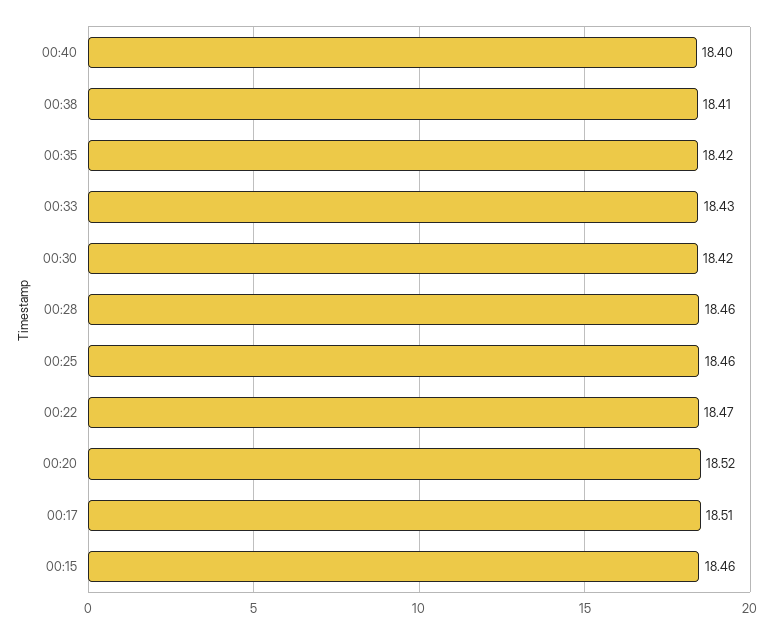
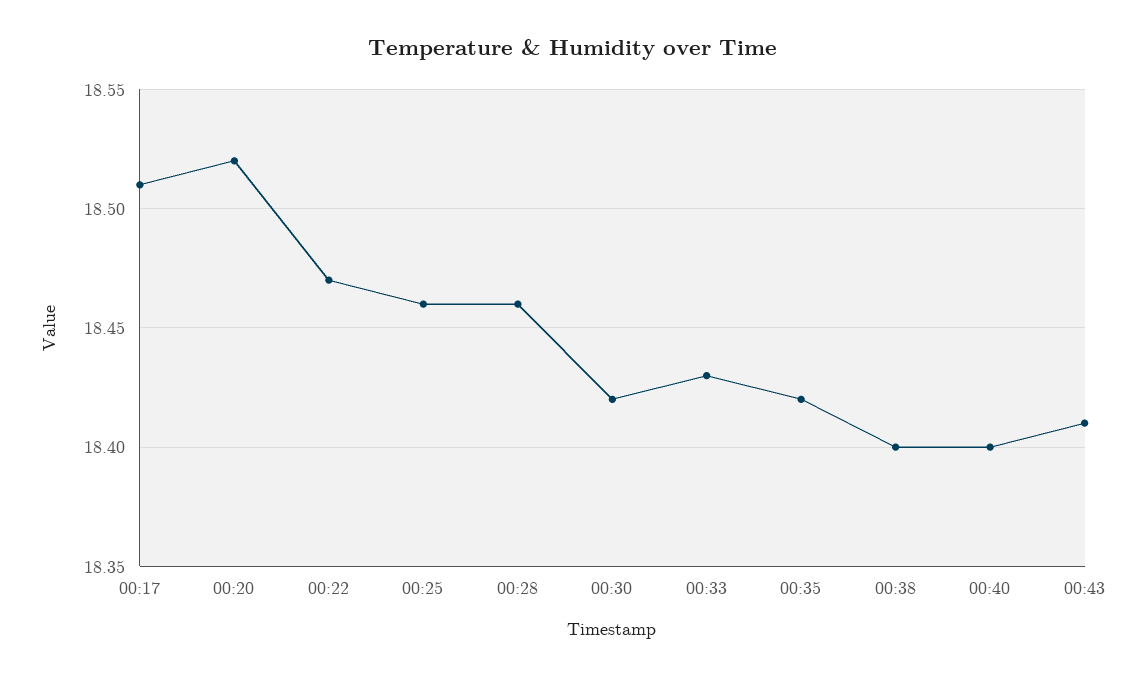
00:38: 18.41 -> 18.4
00:15: 18.46 -> none
00:43: none -> 18.41

